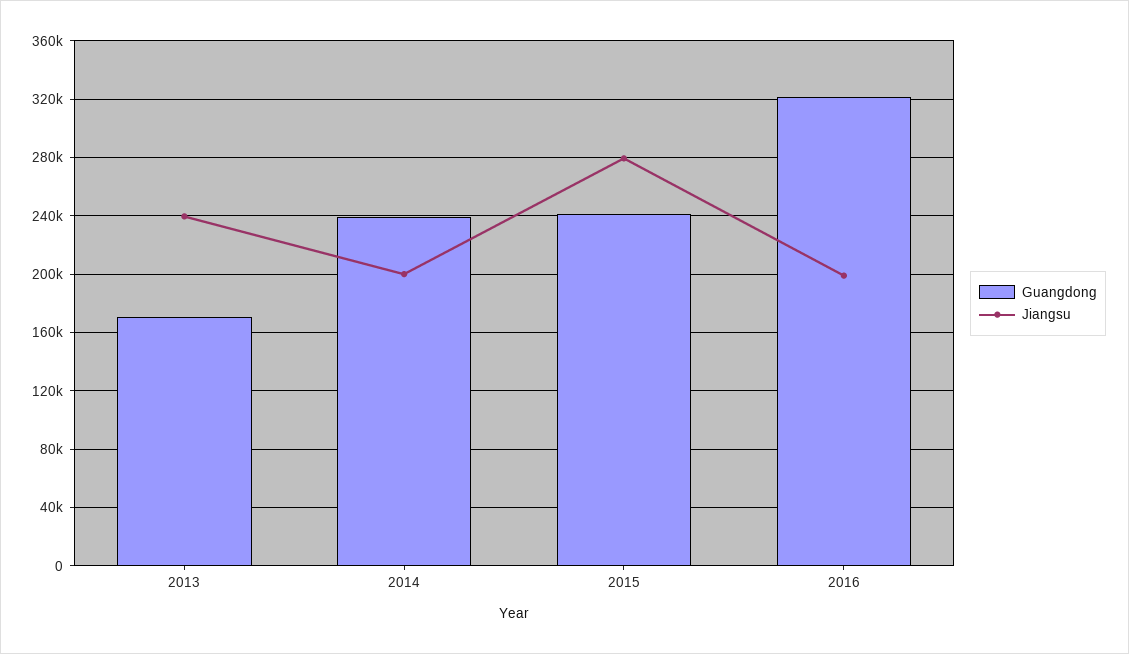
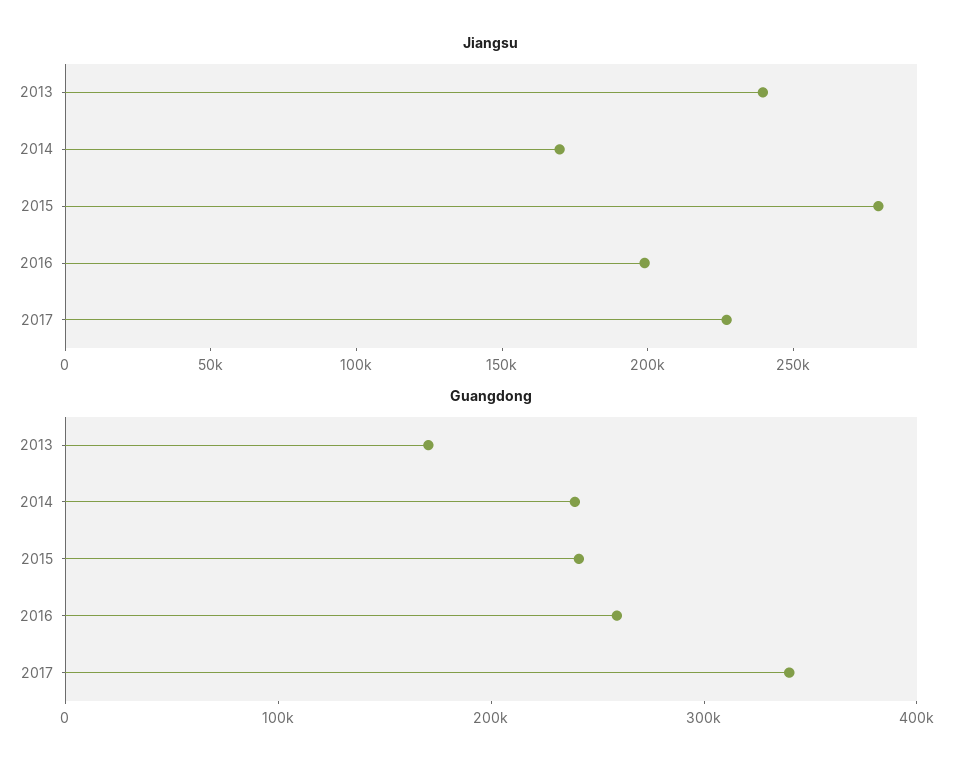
Jiangsu, 2014: 200000 -> 170000
Guangdong, 2016: 320000 -> 260000
Jiangsu, 2017: none -> 230000
Guangdong, 2017: none -> 340000

